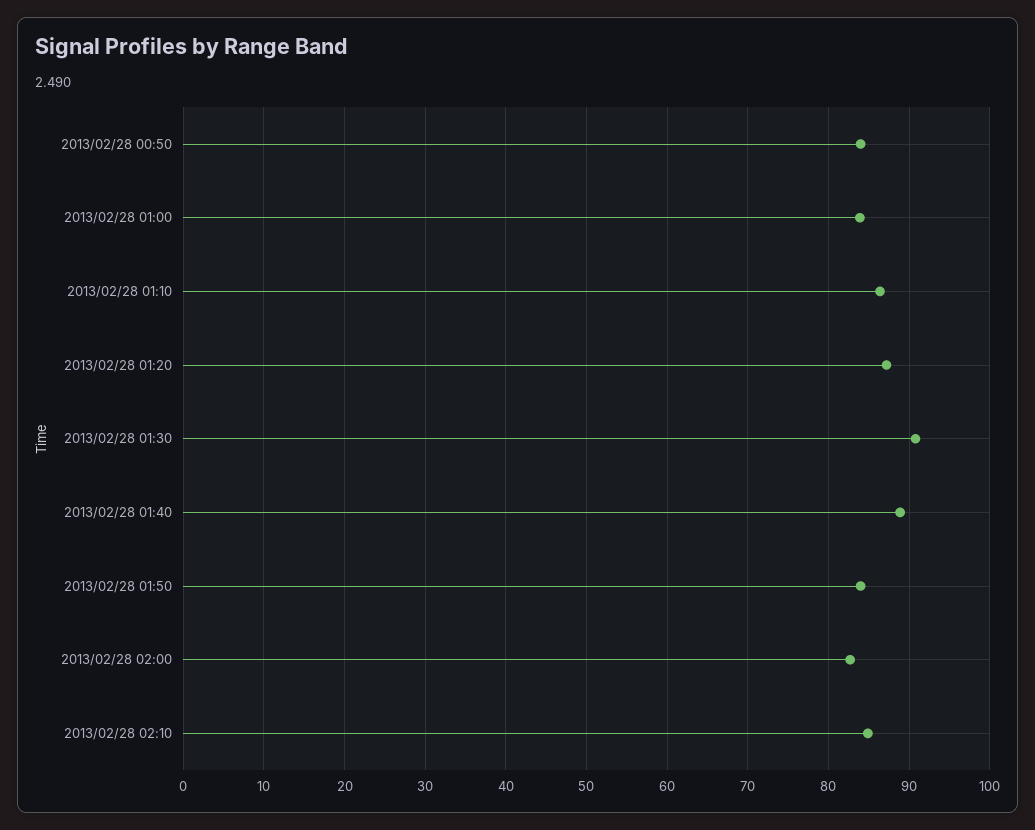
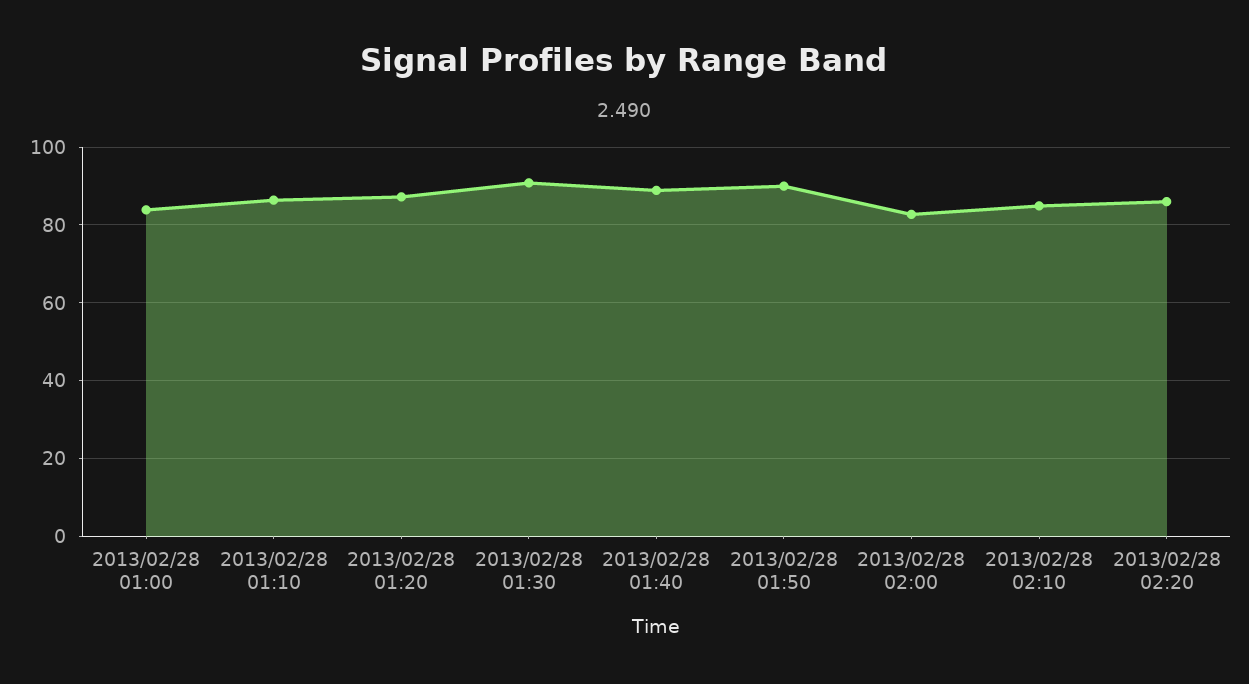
2013/02/28 00:50: 84 -> none
2013/02/28 01:50: 84 -> 90
2013/02/28 02:20: none -> 86

